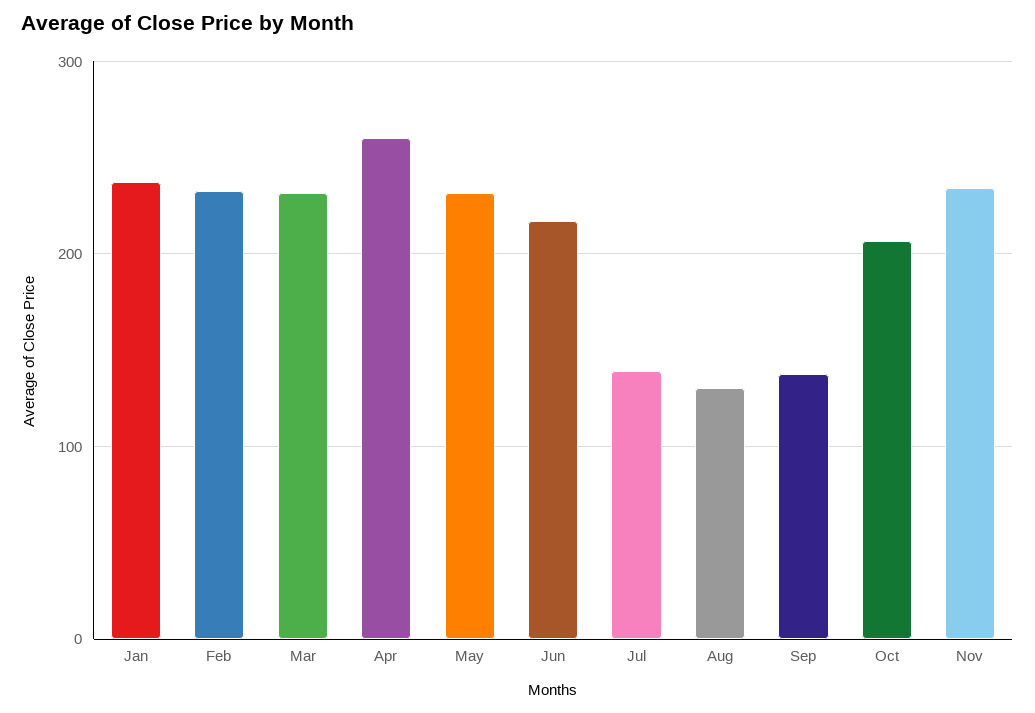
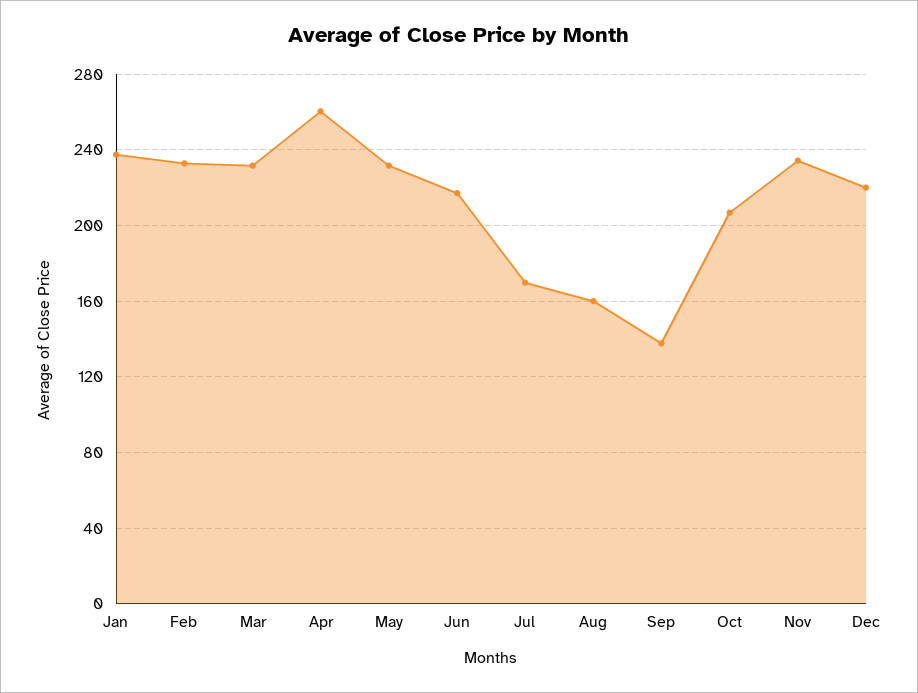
Jul: 140 -> 170
Aug: 130 -> 160
Dec: none -> 220

